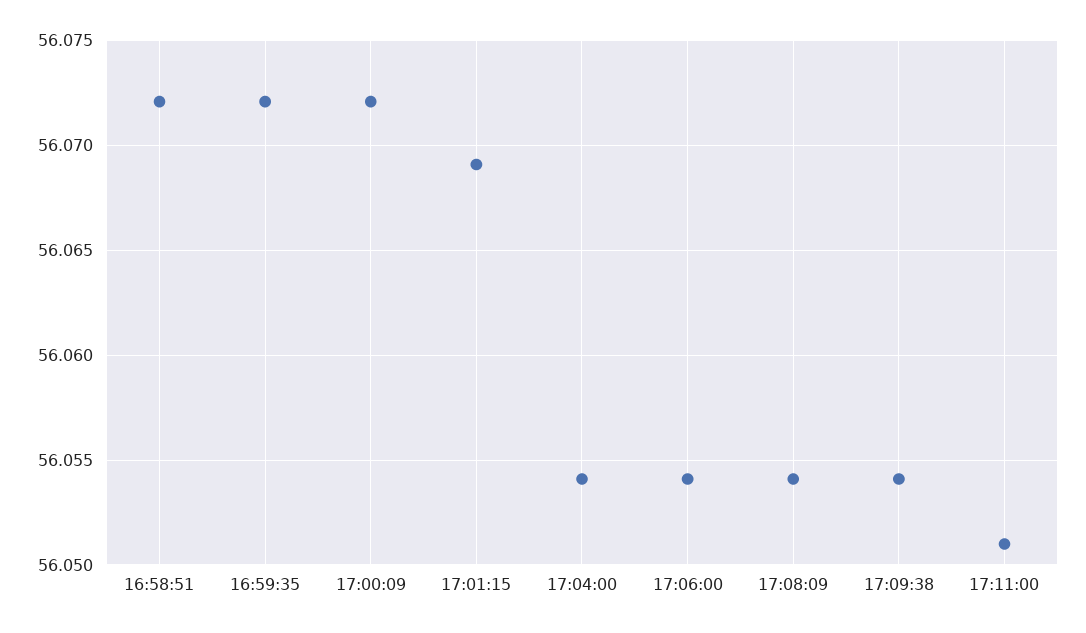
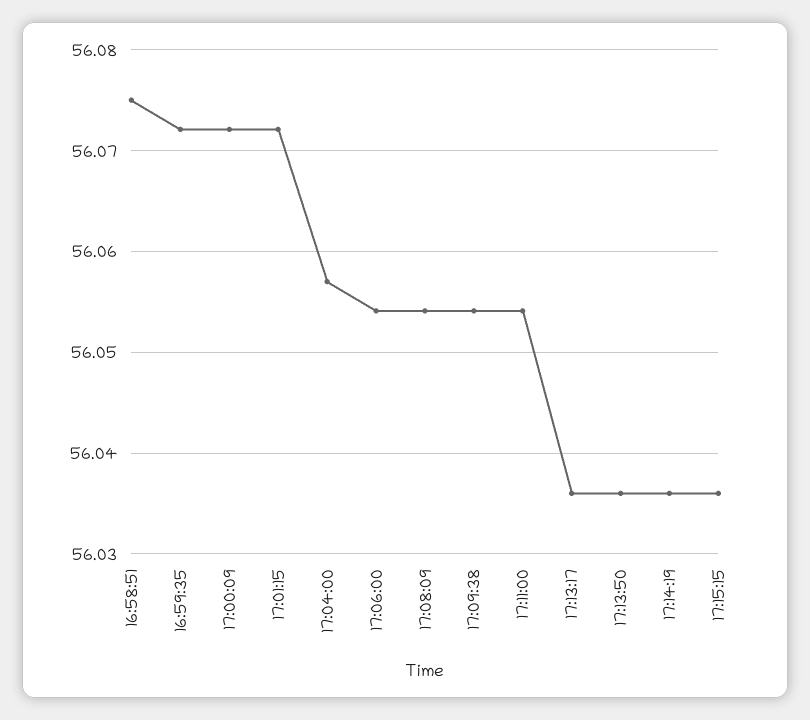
16:58:51: 56.072 -> 56.075
17:01:15: 56.069 -> 56.072
17:04:00: 56.054 -> 56.057
17:11:00: 56.051 -> 56.054
17:13:17: none -> 56.036
17:13:50: none -> 56.036
17:14:19: none -> 56.036
17:15:15: none -> 56.036

